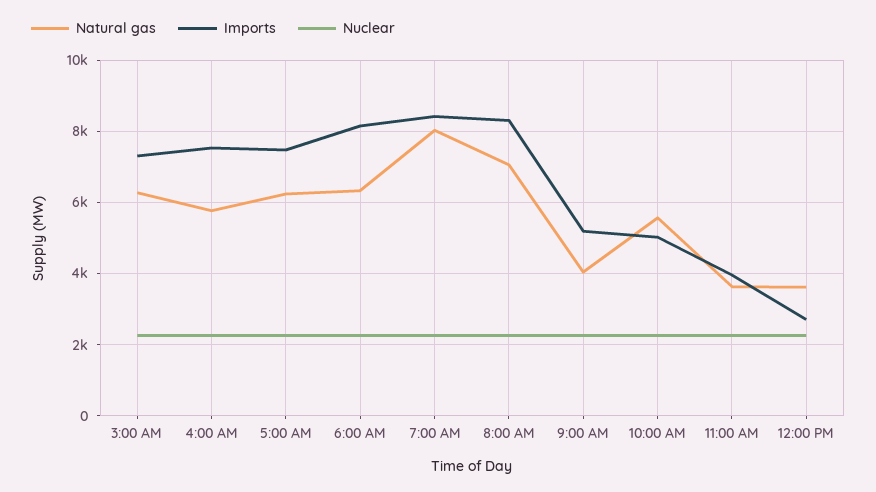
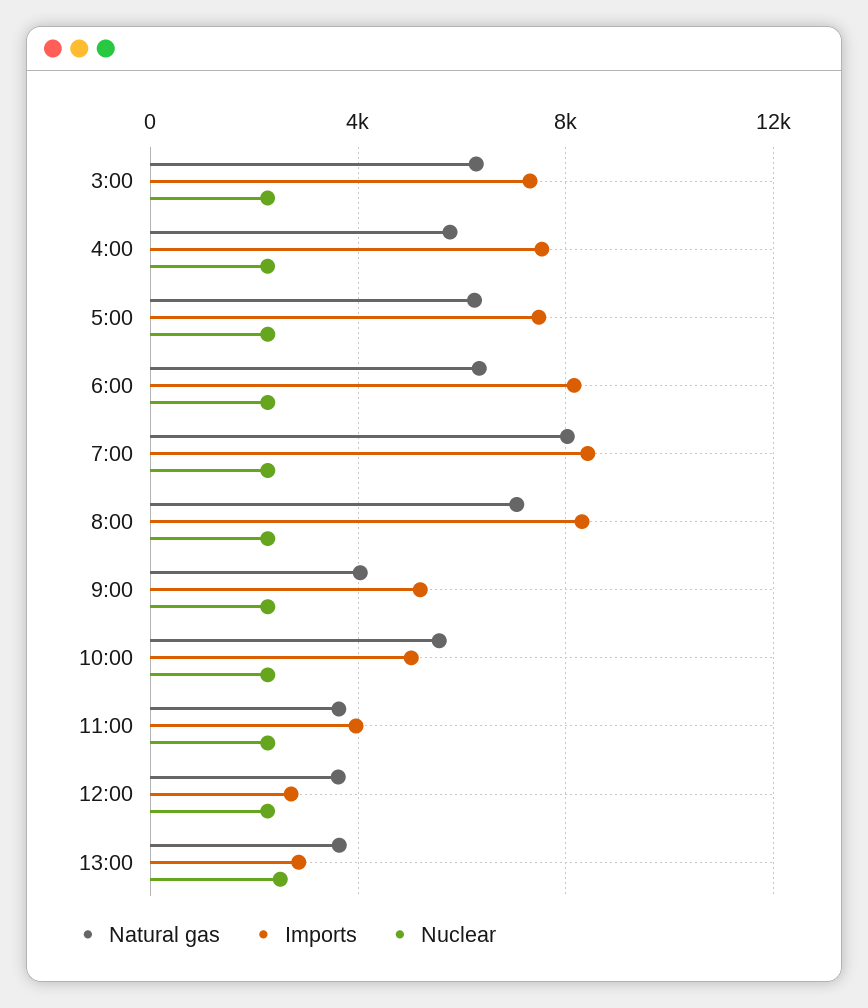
Natural gas, 13:00: none -> 3500
Imports, 13:00: none -> 3000
Nuclear, 13:00: none -> 2500

